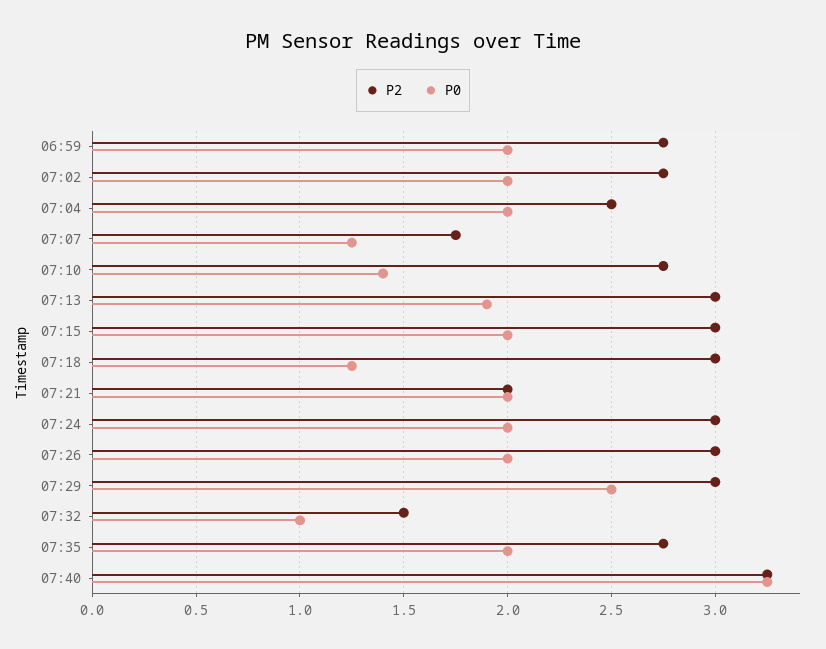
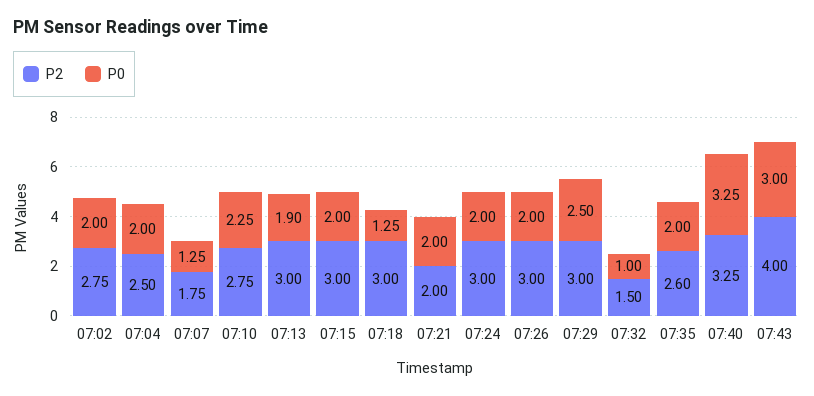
P2, 06:59: 2.75 -> none
P0, 06:59: 2 -> none
P0, 07:10: 1.4 -> 2.25
P2, 07:35: 2.75 -> 2.6
P2, 07:43: none -> 4
P0, 07:43: none -> 3

